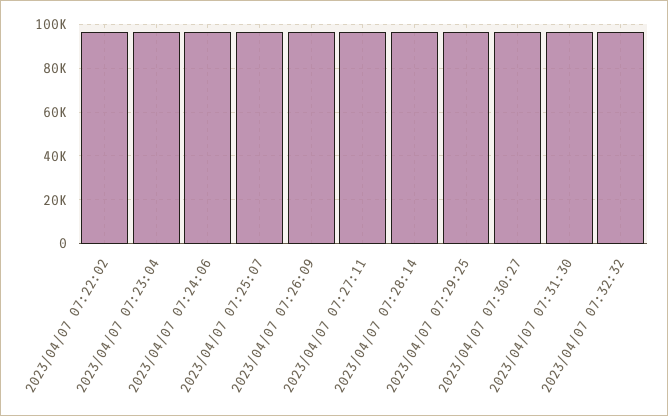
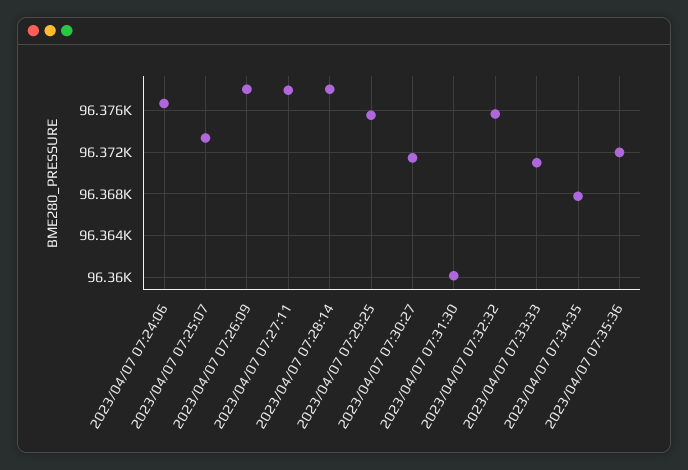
2023/04/07 07:22:02: 95000 -> none
2023/04/07 07:23:04: 95000 -> none
2023/04/07 07:33:33: none -> 96371
2023/04/07 07:34:35: none -> 96368
2023/04/07 07:35:36: none -> 96372

